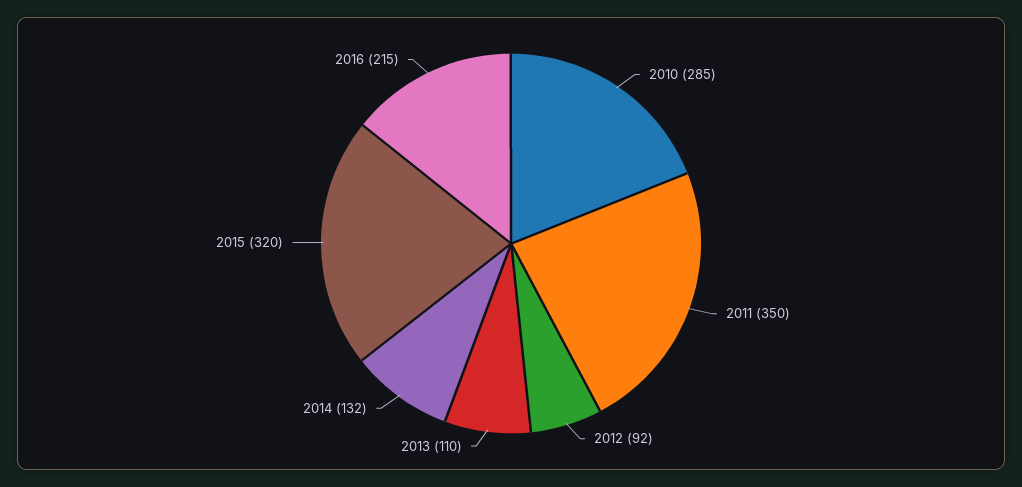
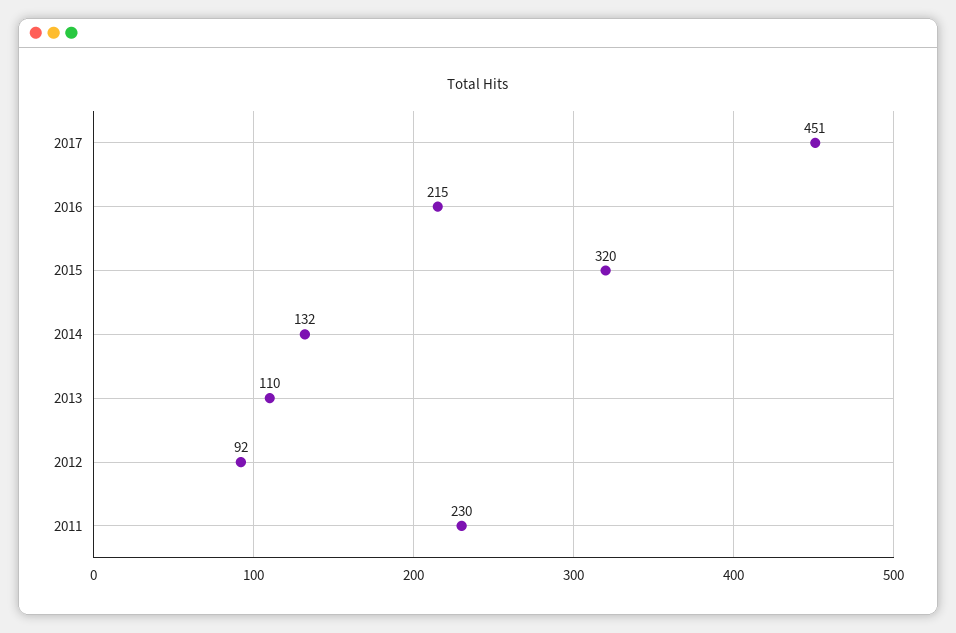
2010: 285 -> none
2011: 350 -> 230
2017: none -> 451

